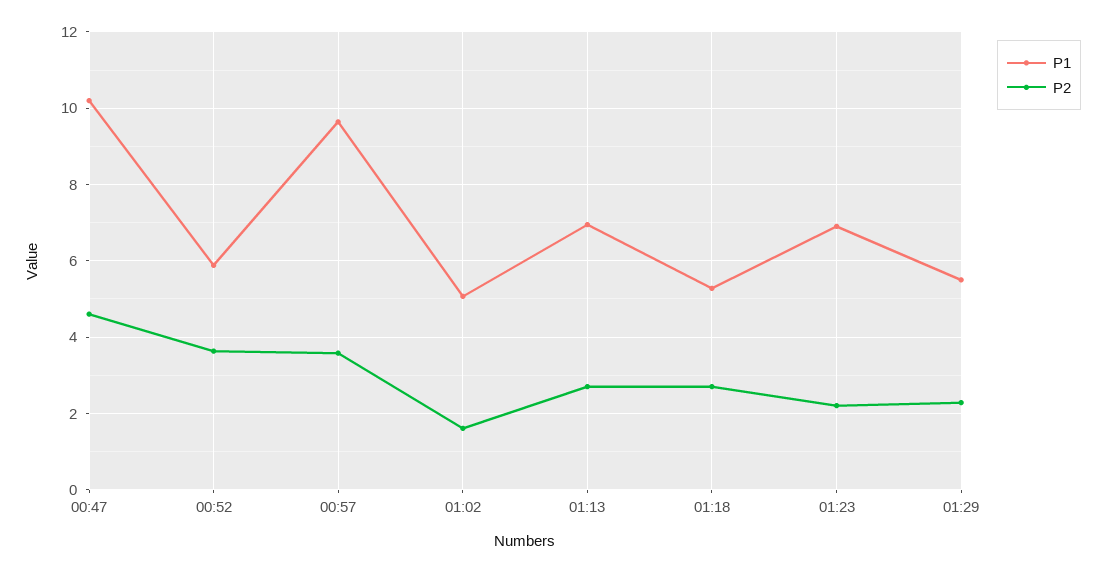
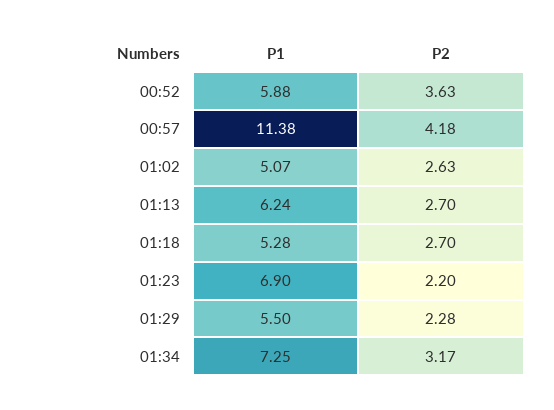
P1, 00:47: 10.2 -> none
P2, 00:47: 4.6 -> none
P1, 00:57: 9.6 -> 11.38
P2, 00:57: 3.6 -> 4.18
P2, 01:02: 1.6 -> 2.63
P1, 01:13: 7 -> 6.24
P1, 01:34: none -> 7.25
P2, 01:34: none -> 3.17

